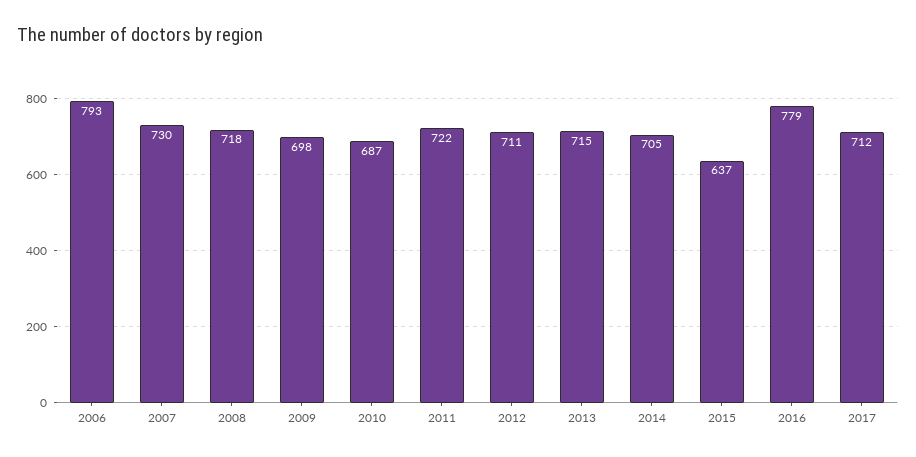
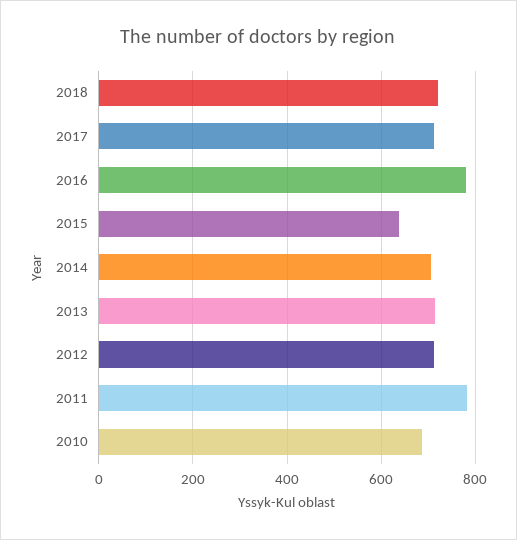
2006: 793 -> none
2007: 730 -> none
2008: 718 -> none
2009: 698 -> none
2011: 722 -> 780
2018: none -> 720

